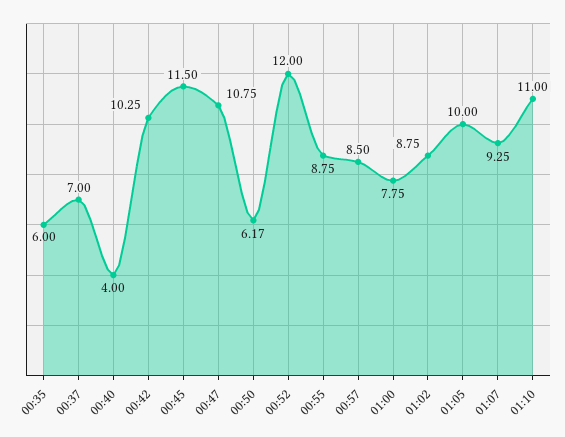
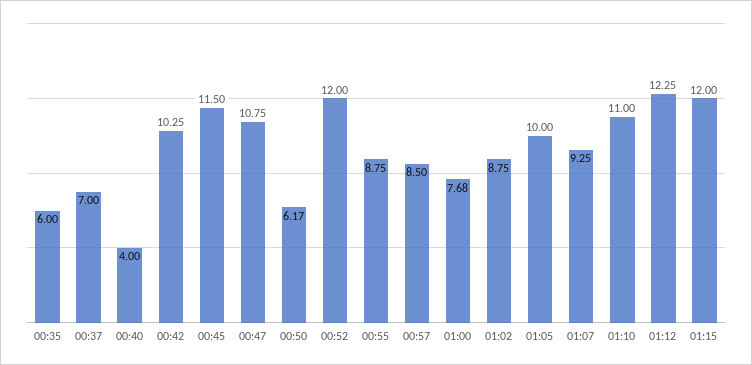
01:00: 7.75 -> 7.68
01:12: none -> 12.25
01:15: none -> 12

